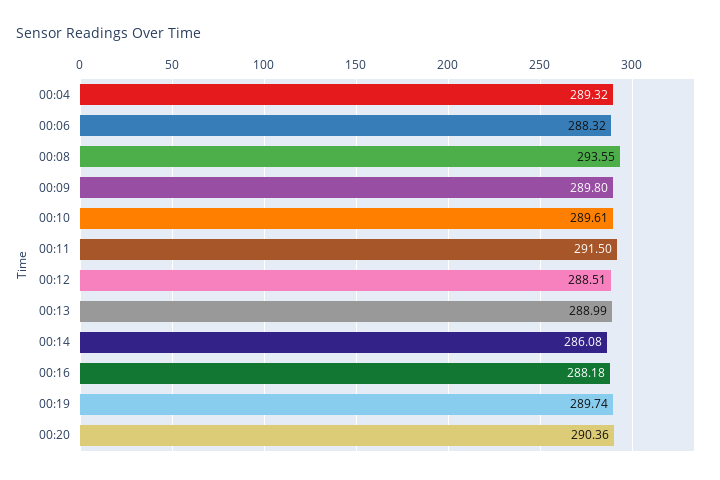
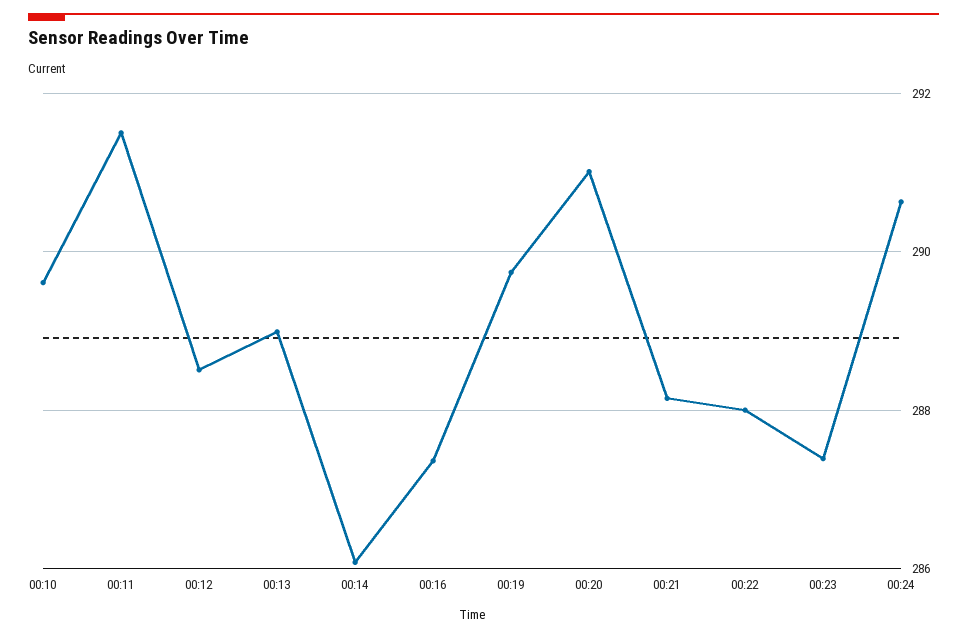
00:04: 289.32 -> none
00:06: 288.32 -> none
00:08: 293.55 -> none
00:09: 289.8 -> none
00:16: 288.18 -> 287.4
00:20: 290.36 -> 291
00:21: none -> 288.2
00:22: none -> 288
00:23: none -> 287.4
00:24: none -> 290.6

